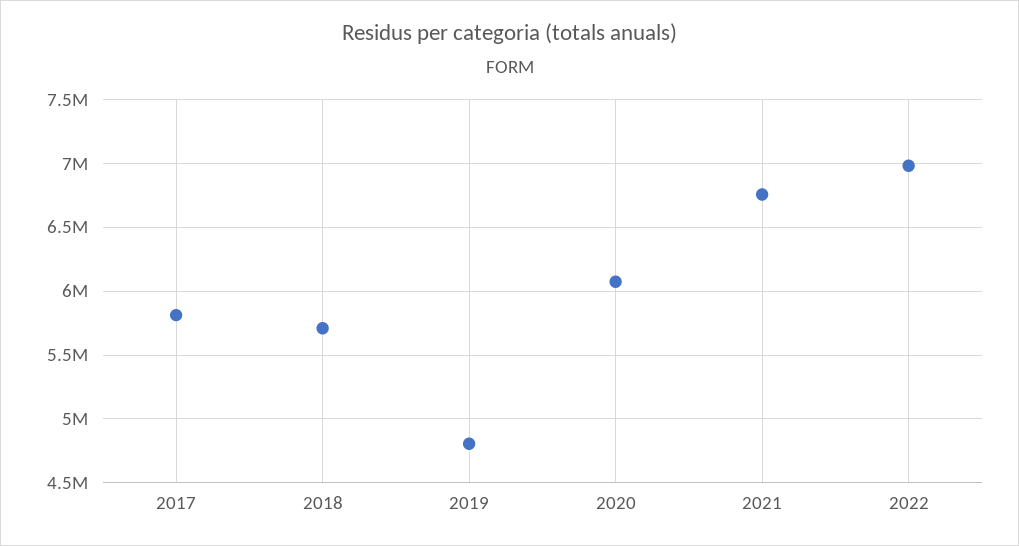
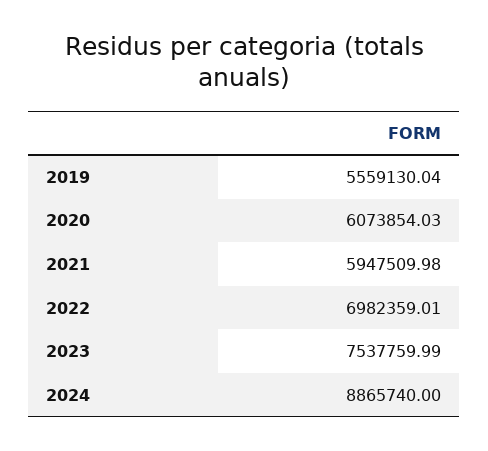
2017: 5800000 -> none
2018: 5700000 -> none
2019: 4800000 -> 5559130.04
2021: 6750000 -> 5947509.98
2023: none -> 7537759.99
2024: none -> 8865740

